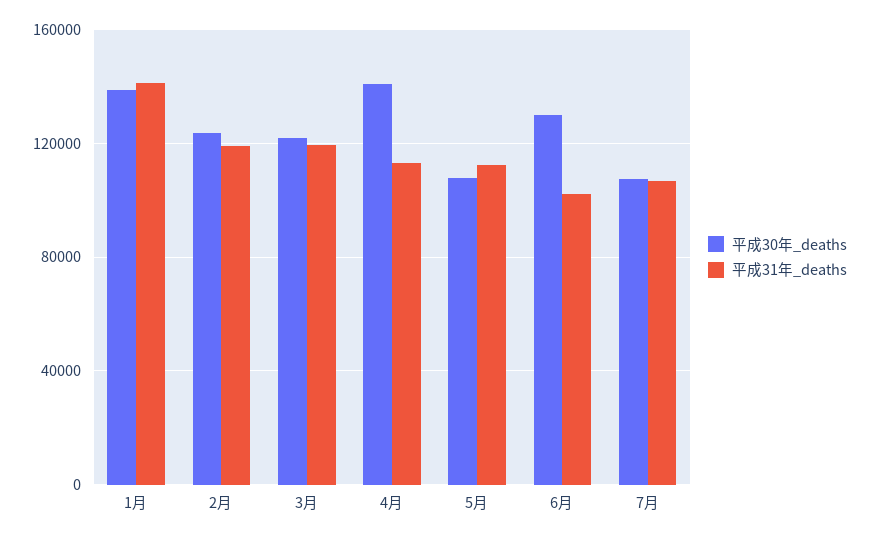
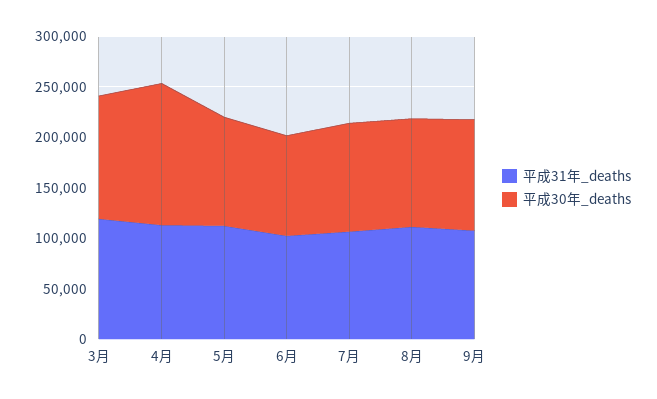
平成30年_deaths, 1月: 140000 -> none
平成31年_deaths, 1月: 140000 -> none
平成30年_deaths, 2月: 125000 -> none
平成31年_deaths, 2月: 120000 -> none
平成30年_deaths, 6月: 130000 -> 100000
平成31年_deaths, 8月: none -> 110000
平成30年_deaths, 8月: none -> 110000
平成31年_deaths, 9月: none -> 110000
平成30年_deaths, 9月: none -> 110000

